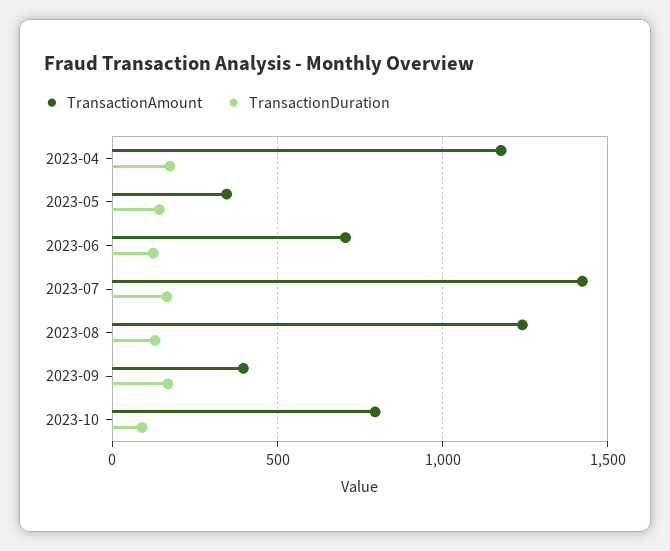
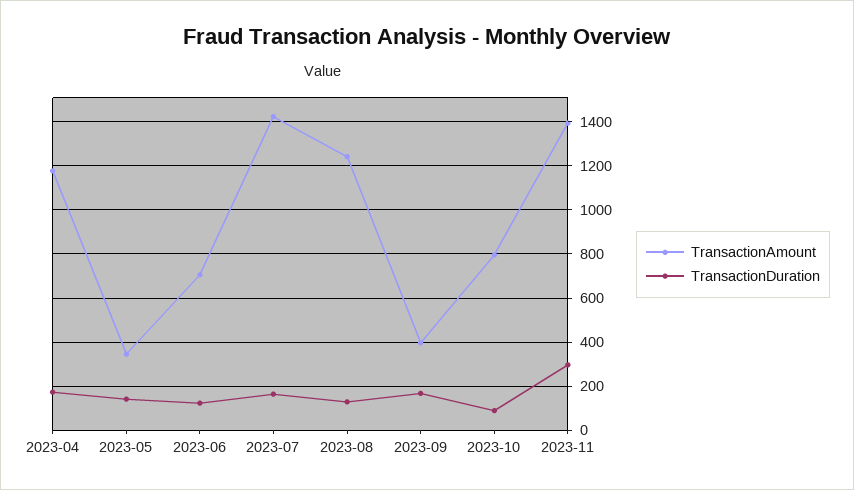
TransactionAmount, 2023-11: none -> 1400
TransactionDuration, 2023-11: none -> 300

